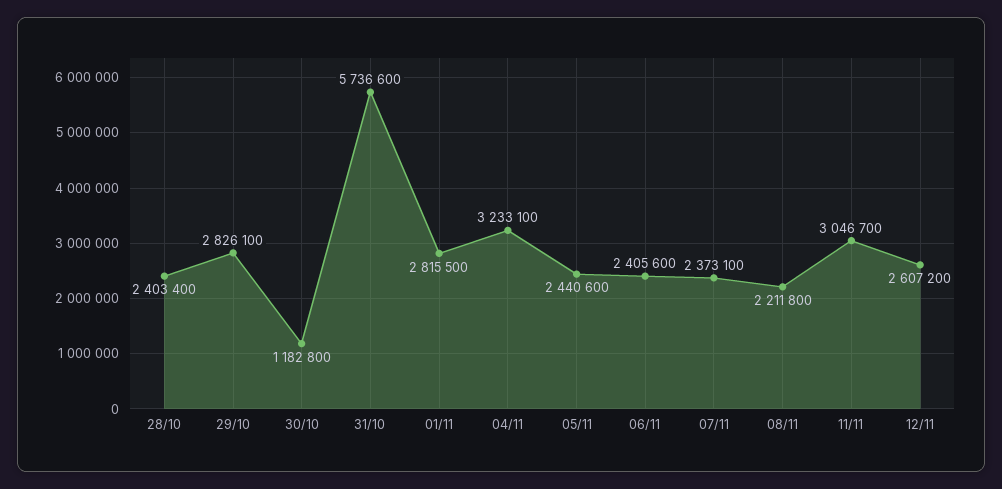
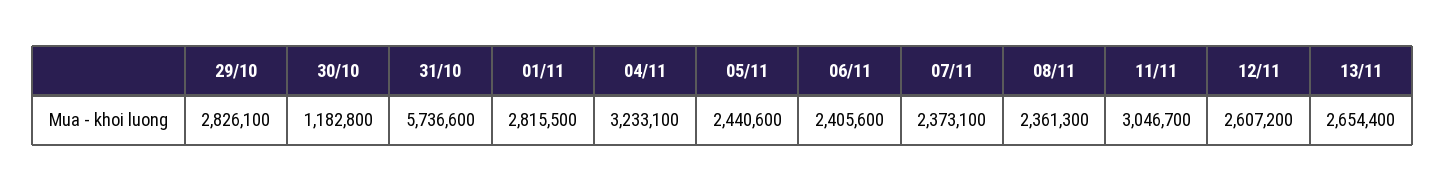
28/10: 2403400 -> none
08/11: 2211800 -> 2361300
13/11: none -> 2654400

